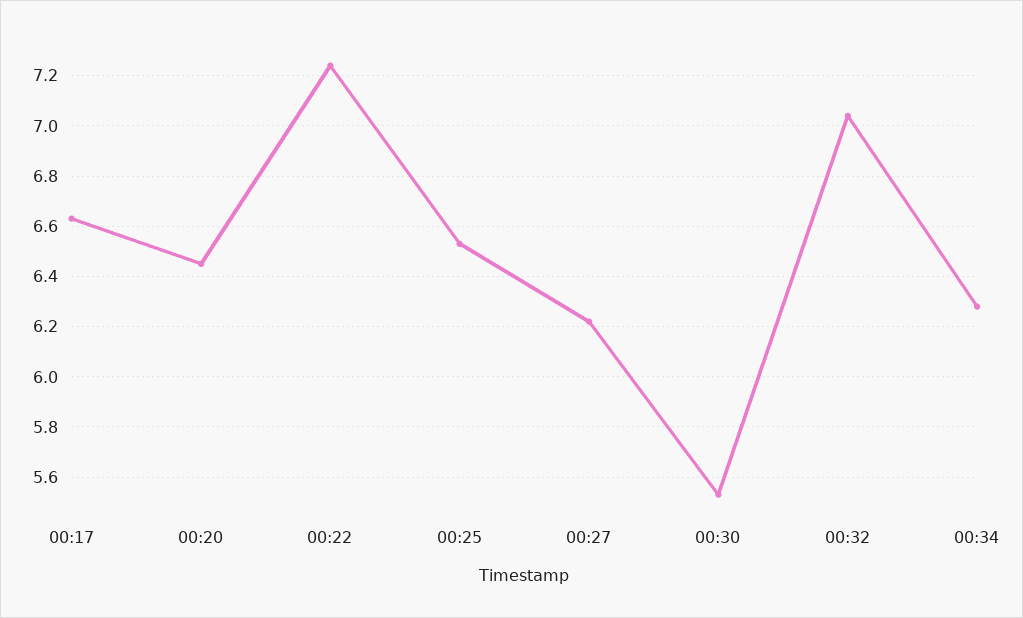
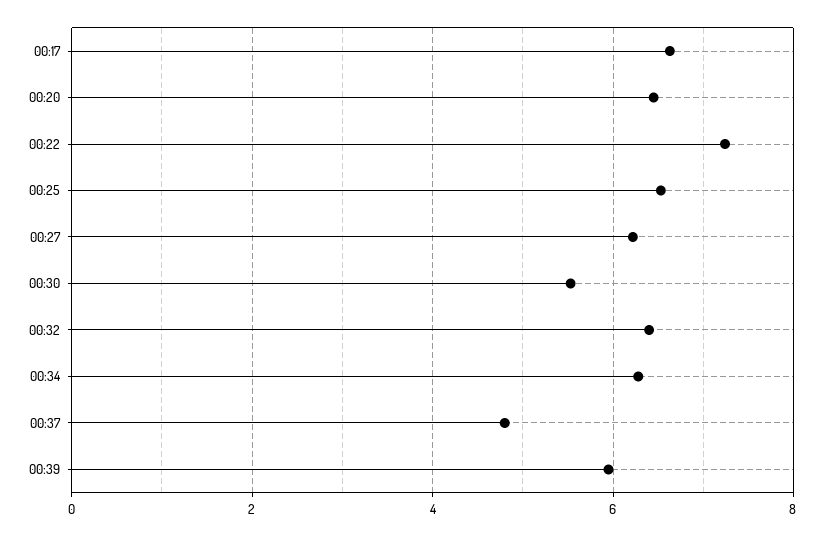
00:32: 7.05 -> 6.4
00:37: none -> 4.8
00:39: none -> 6

